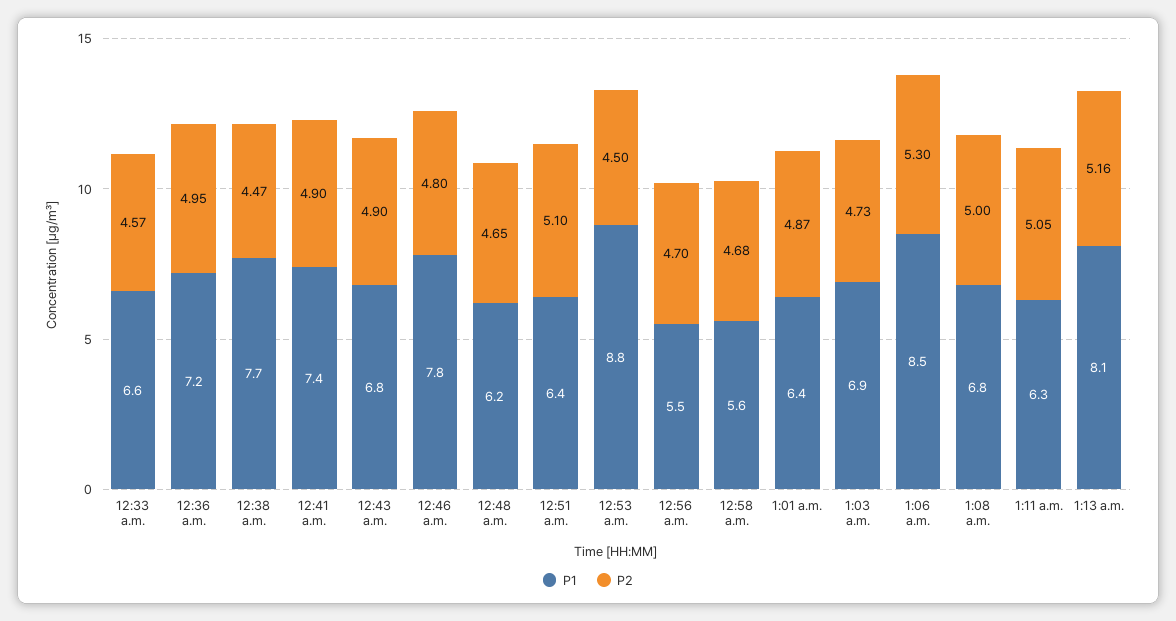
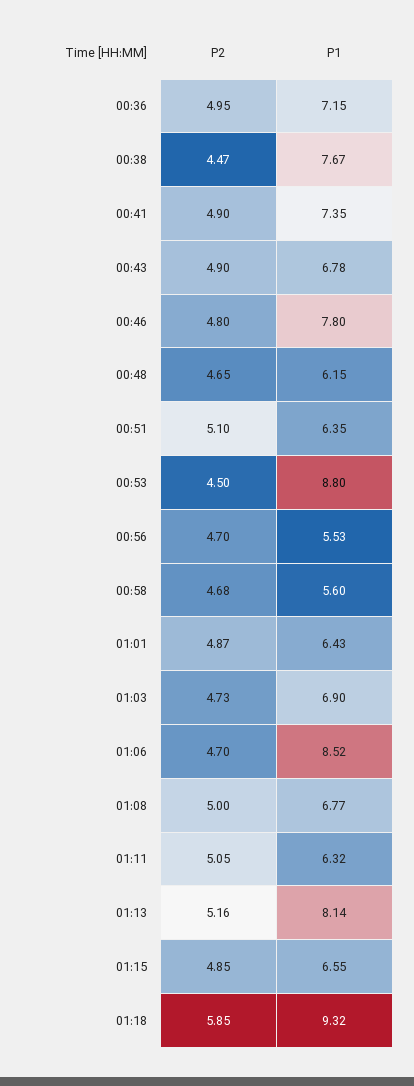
P1, 12:33 a.m.: 6.6 -> none
P2, 12:33 a.m.: 4.57 -> none
P2, 1:06 a.m.: 5.3 -> 4.7
P2, 01:15: none -> 4.85
P1, 01:15: none -> 6.55
P2, 01:18: none -> 5.85
P1, 01:18: none -> 9.32

